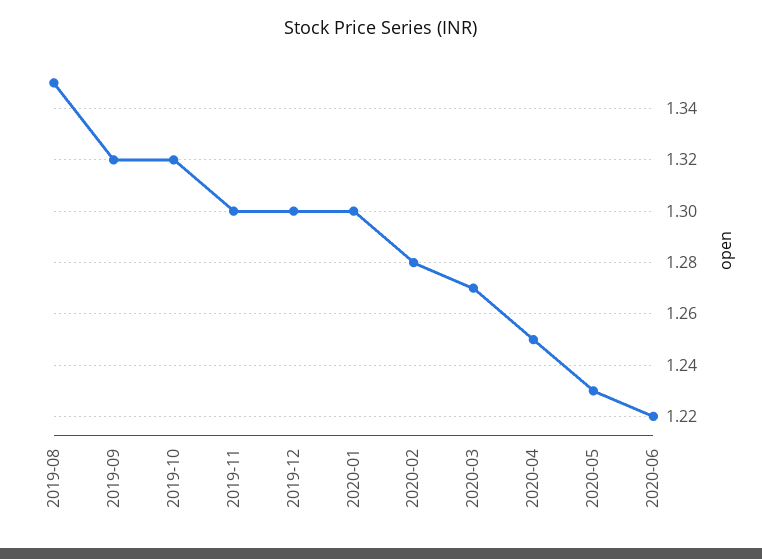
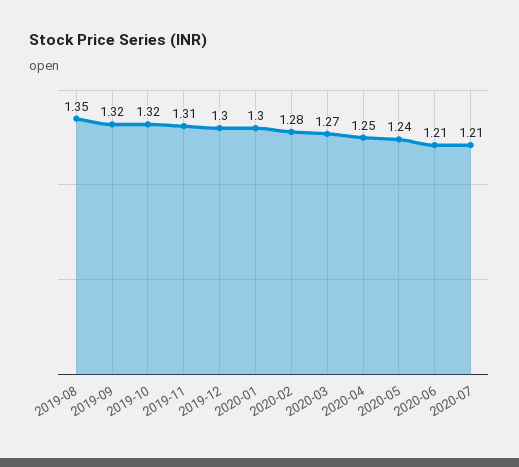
2019-11: 1.3 -> 1.31
2020-05: 1.23 -> 1.24
2020-06: 1.22 -> 1.21
2020-07: none -> 1.21

